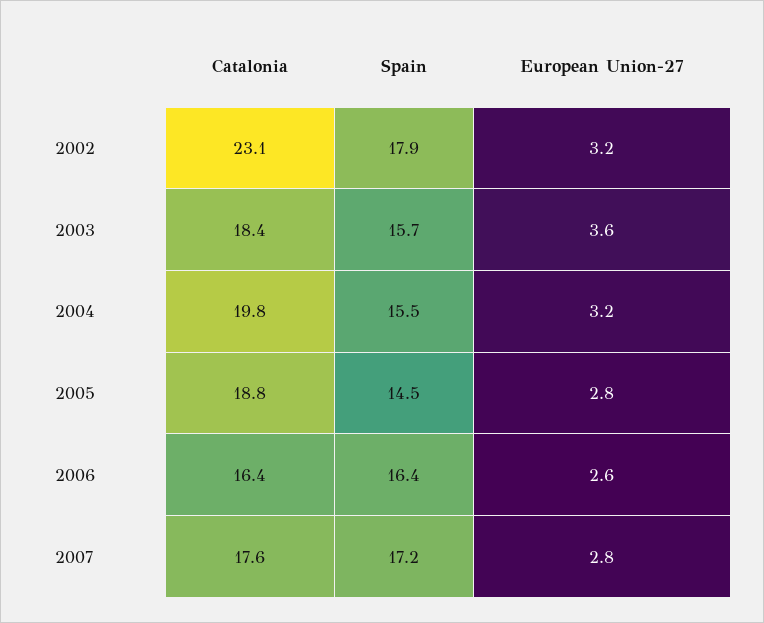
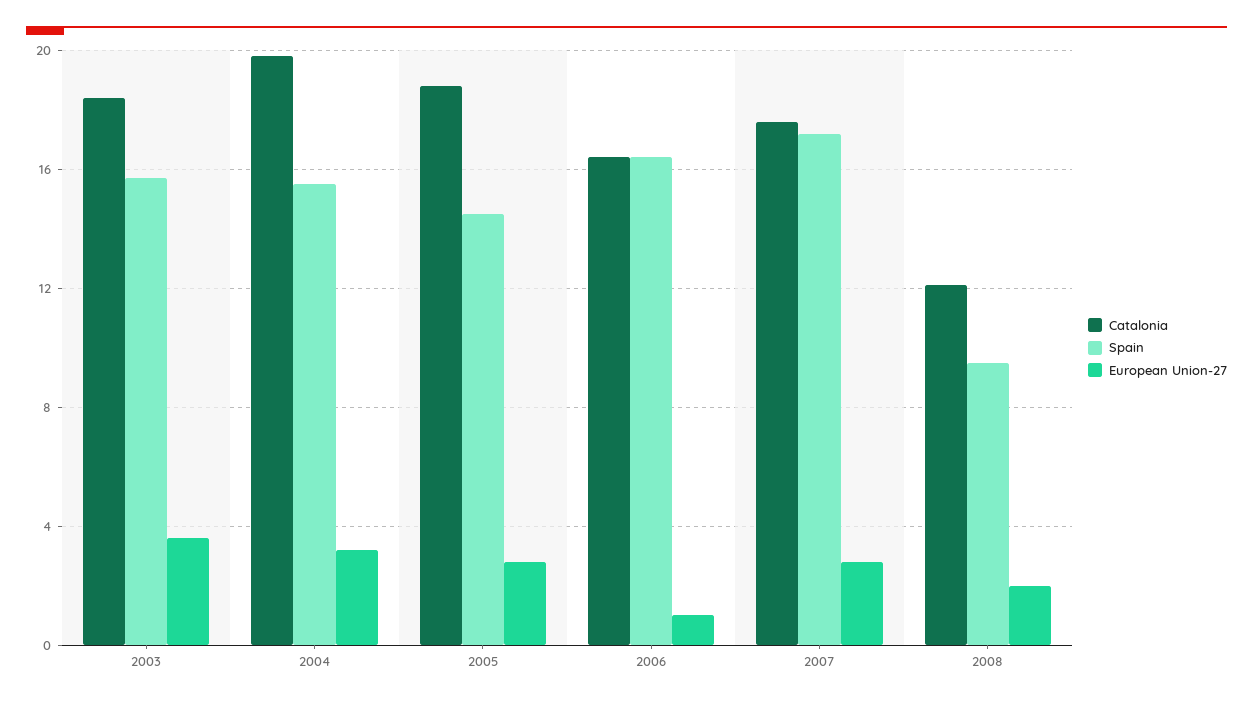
Catalonia, 2002: 23.1 -> none
Spain, 2002: 17.9 -> none
European Union-27, 2002: 3.2 -> none
European Union-27, 2006: 2.6 -> 1
Catalonia, 2008: none -> 12
Spain, 2008: none -> 9.5
European Union-27, 2008: none -> 2

